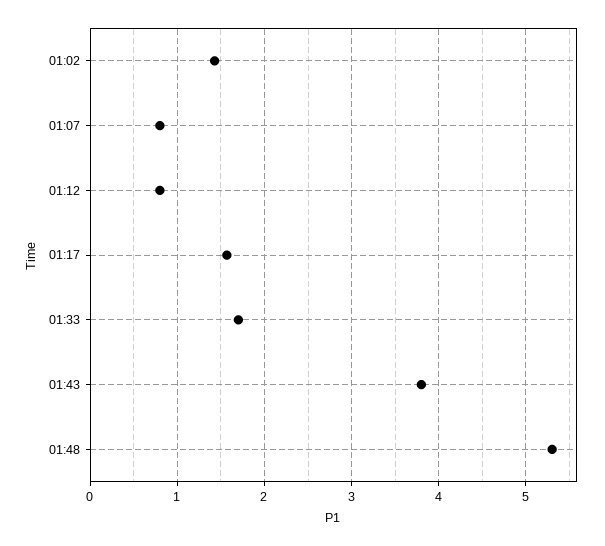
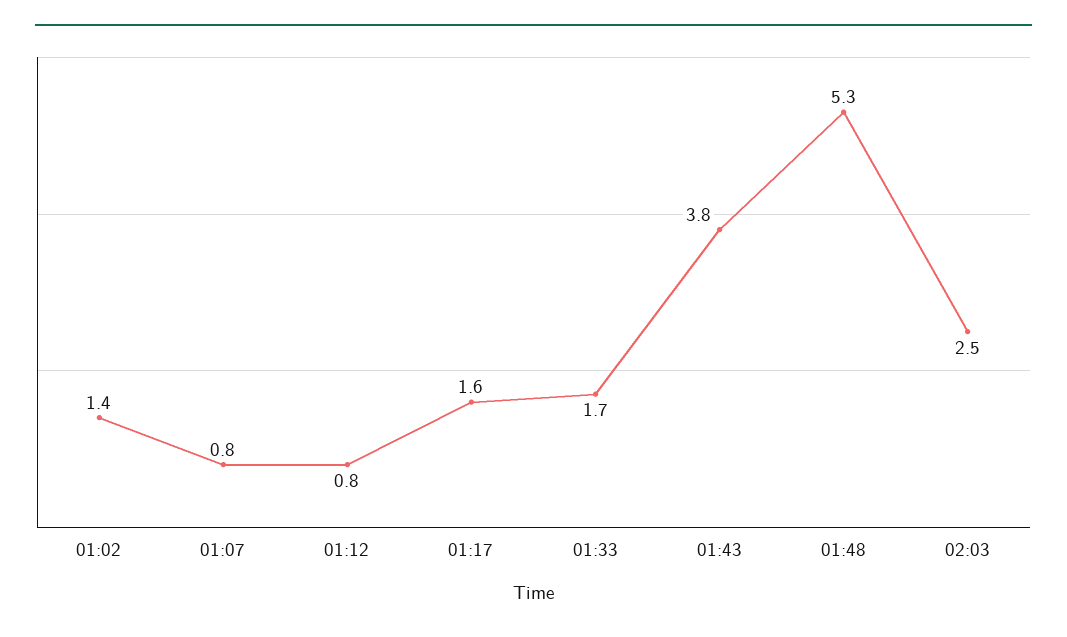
02:03: none -> 2.5

